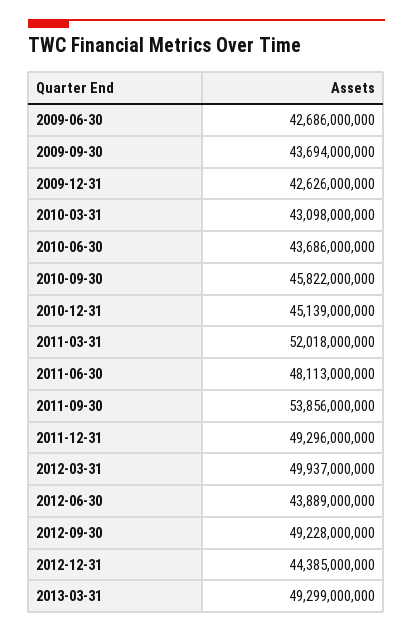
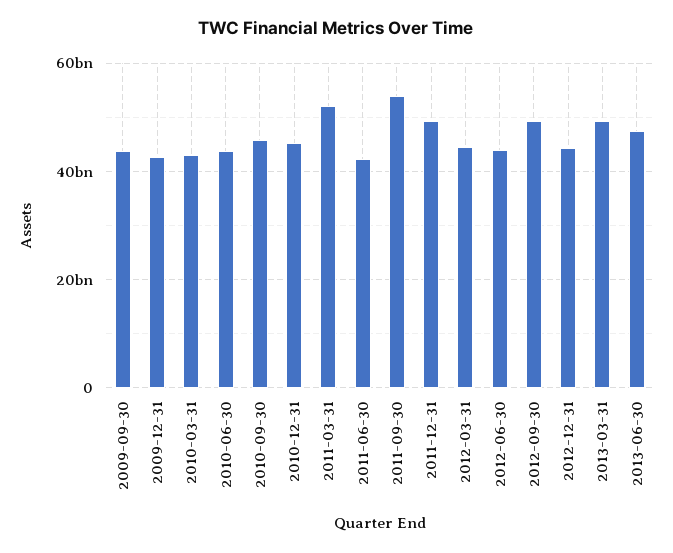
2009-06-30: 42686000000 -> none
2011-06-30: 48113000000 -> 42000000000
2012-03-31: 49937000000 -> 44000000000
2013-06-30: none -> 48000000000

